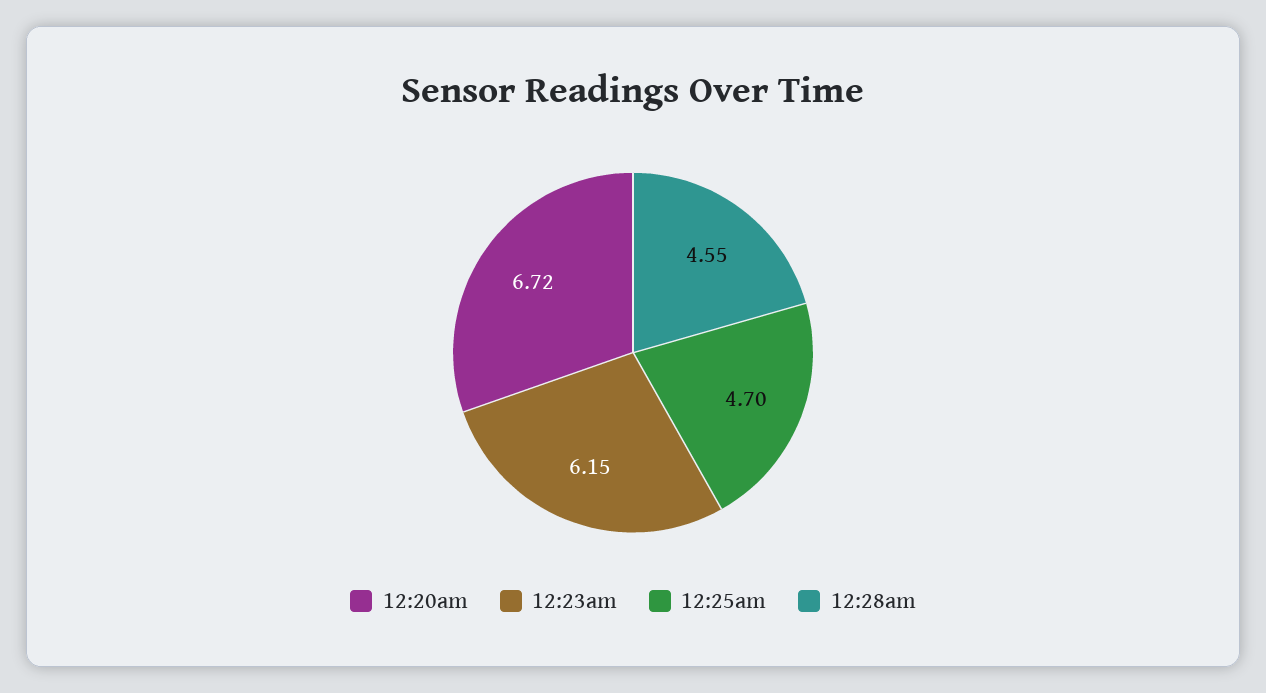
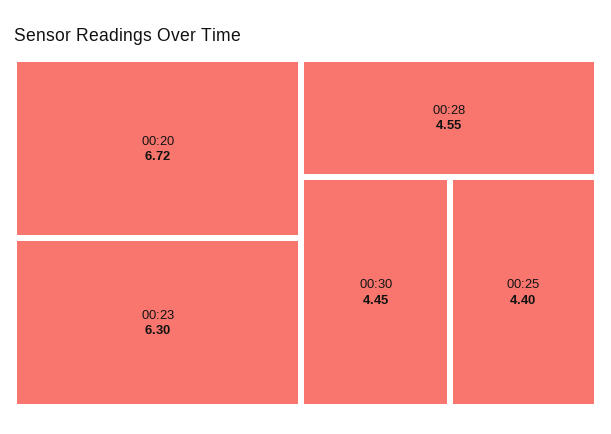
12:23am: 6.15 -> 6.3
12:25am: 4.7 -> 4.4
00:30: none -> 4.45

